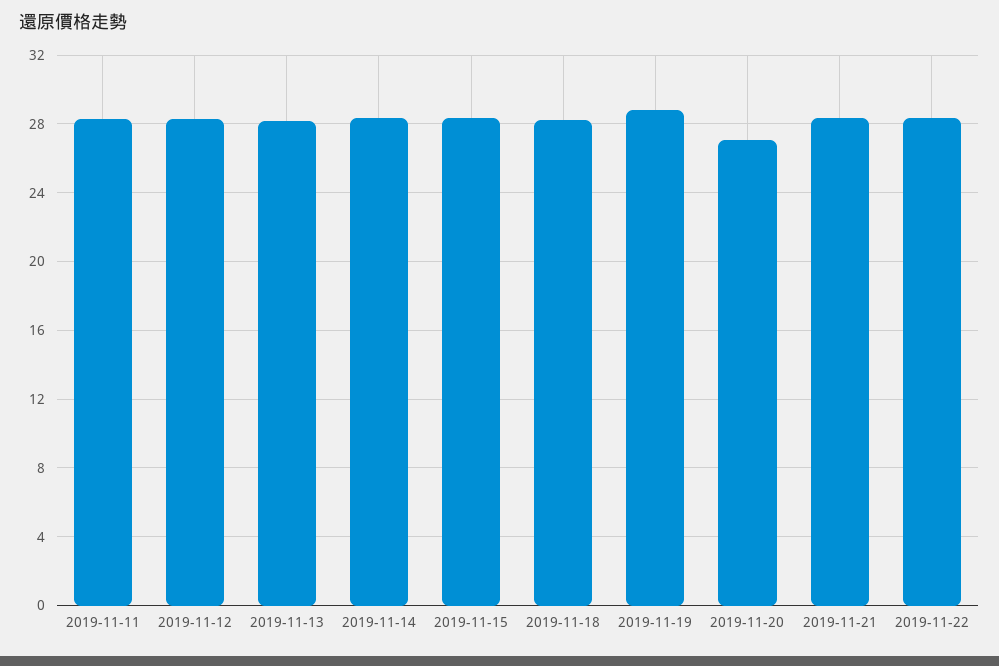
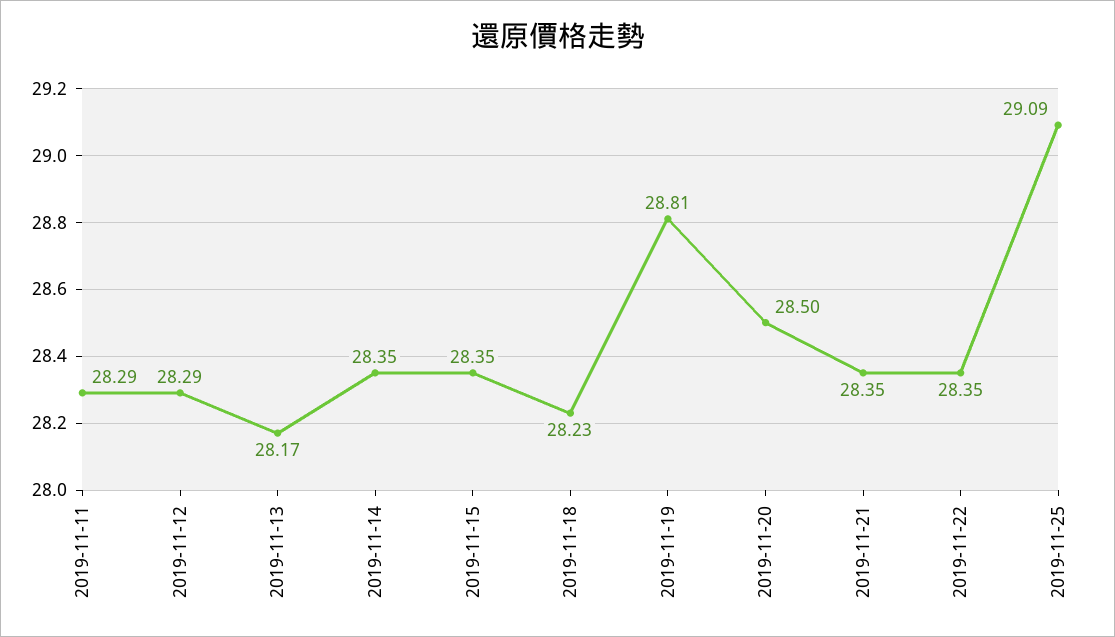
2019-11-20: 27 -> 28.5
2019-11-25: none -> 29.09

